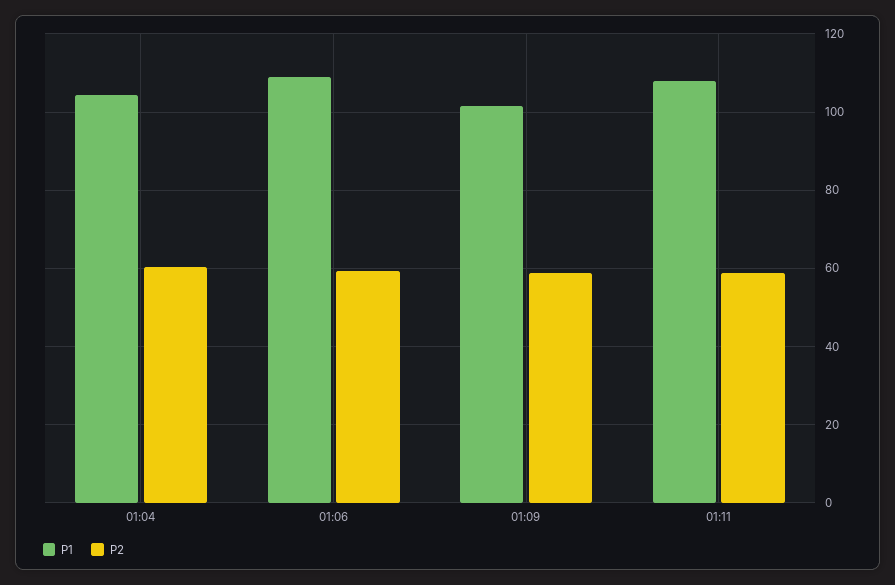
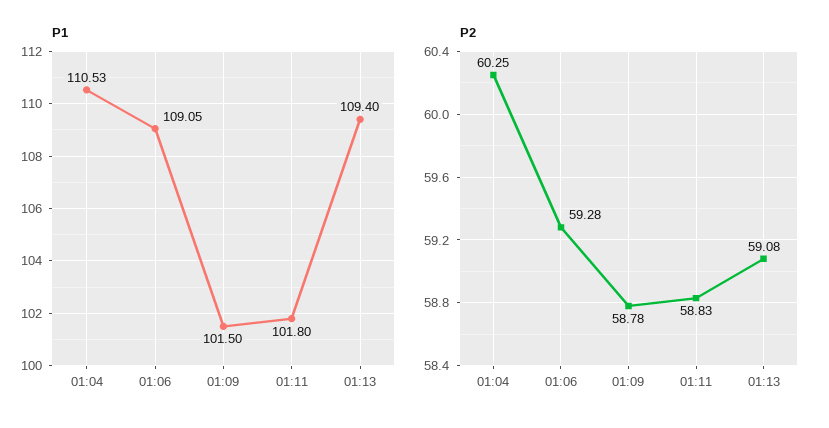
P1, 01:04: 104 -> 110.53
P1, 01:11: 108 -> 101.8
P1, 01:13: none -> 109.4
P2, 01:13: none -> 59.08

